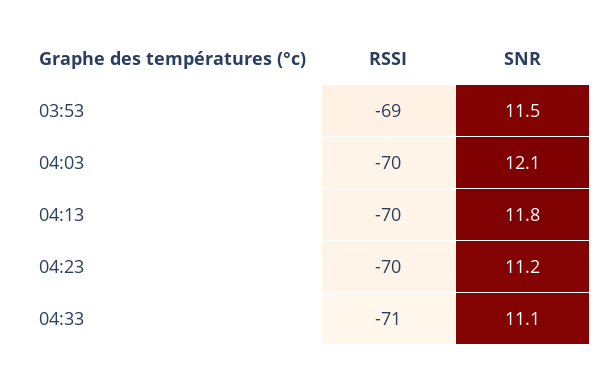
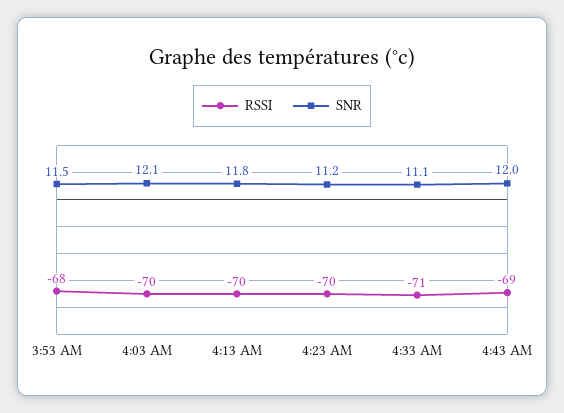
RSSI, 03:53: -69 -> -68
RSSI, 4:43 AM: none -> -69
SNR, 4:43 AM: none -> 12

